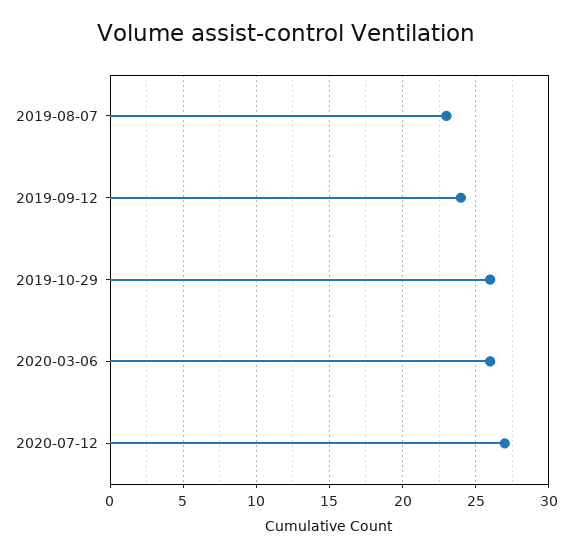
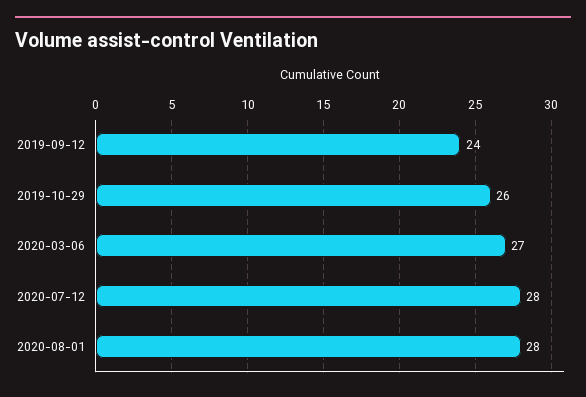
2019-08-07: 23 -> none
2020-03-06: 26 -> 27
2020-07-12: 27 -> 28
2020-08-01: none -> 28

